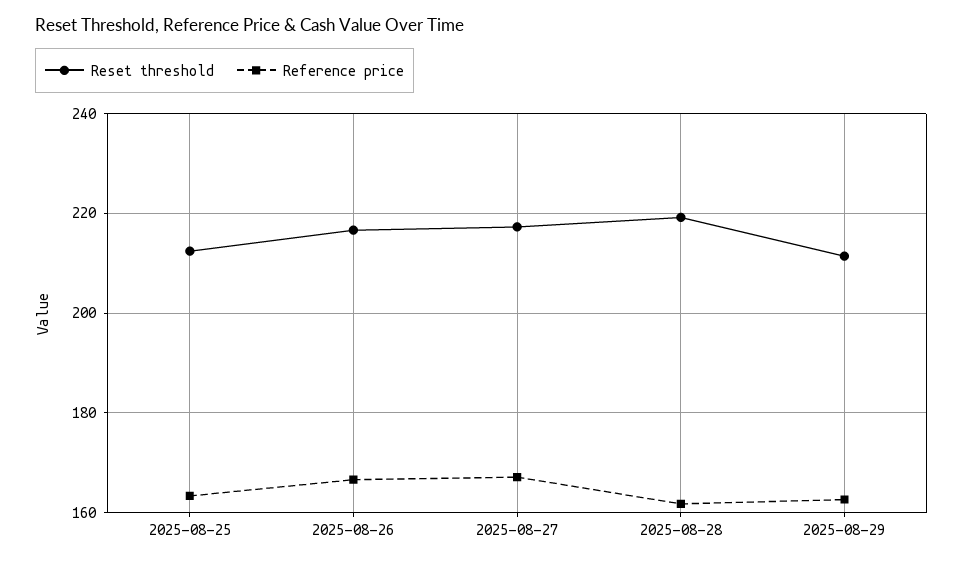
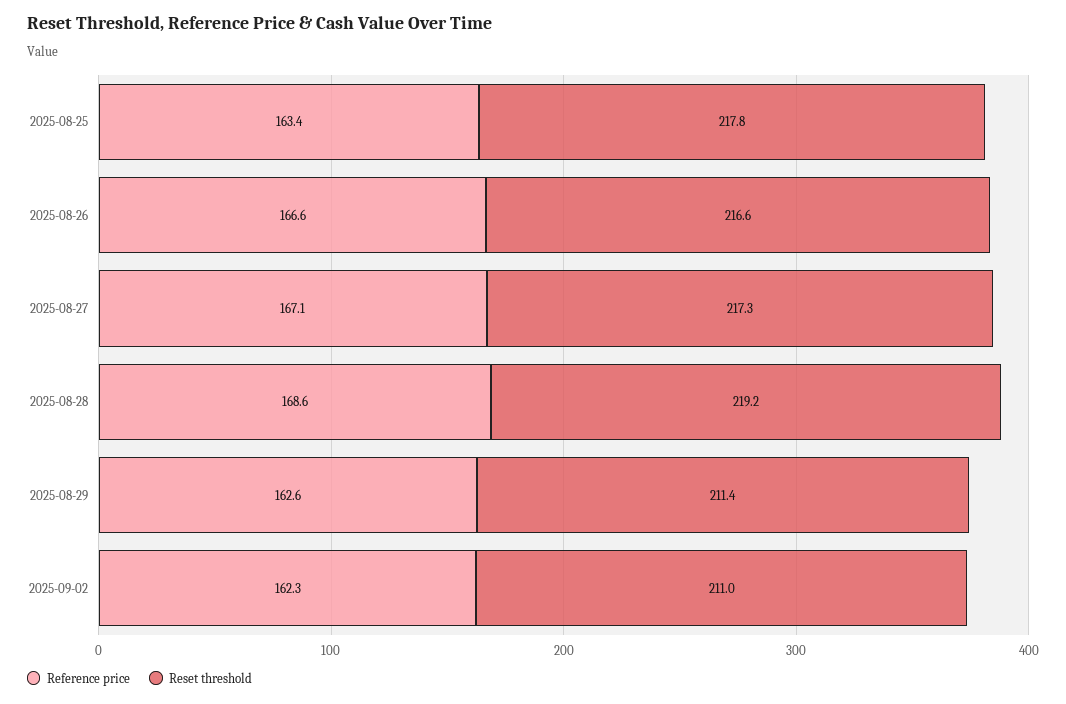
Reset threshold, 2025-08-25: 212 -> 217.8
Reference price, 2025-08-28: 162 -> 168.6
Reference price, 2025-09-02: none -> 162.3
Reset threshold, 2025-09-02: none -> 211

